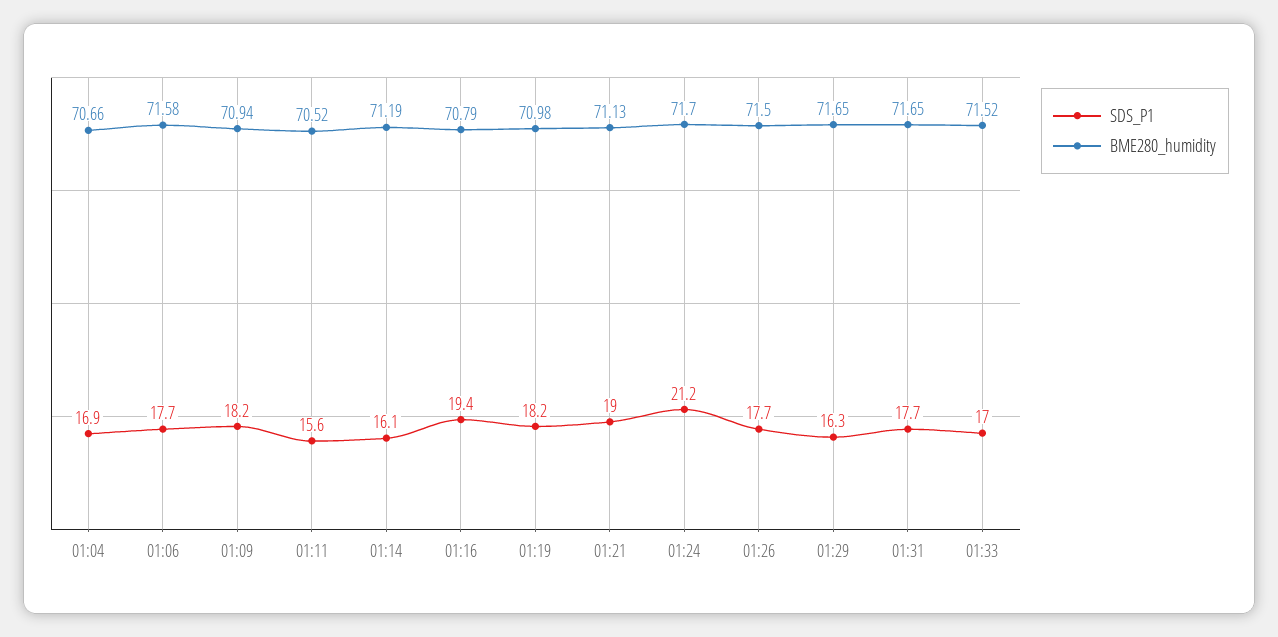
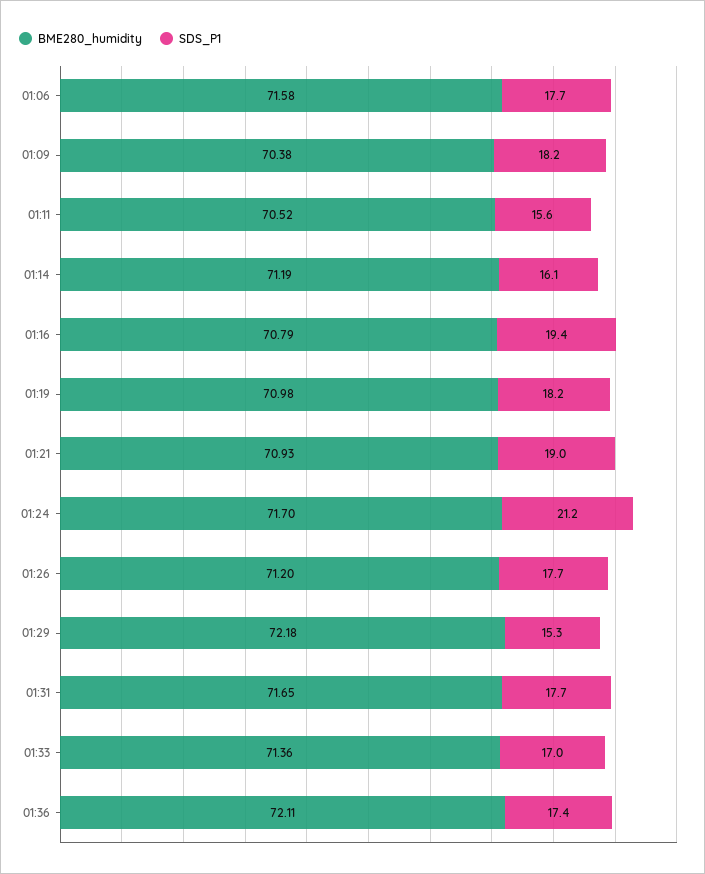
SDS_P1, 01:04: 16.9 -> none
BME280_humidity, 01:04: 70.66 -> none
BME280_humidity, 01:09: 70.94 -> 70.38
BME280_humidity, 01:21: 71.13 -> 70.93
BME280_humidity, 01:26: 71.5 -> 71.2
SDS_P1, 01:29: 16.3 -> 15.3
BME280_humidity, 01:29: 71.65 -> 72.18
BME280_humidity, 01:33: 71.52 -> 71.36
BME280_humidity, 01:36: none -> 72.11
SDS_P1, 01:36: none -> 17.4

